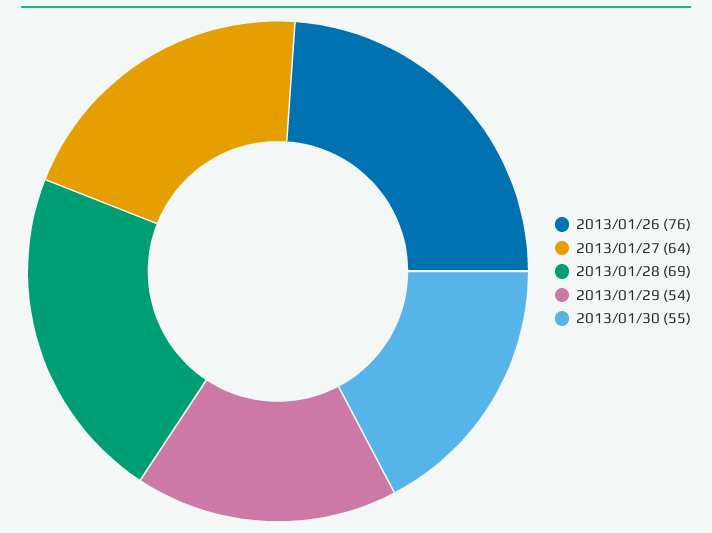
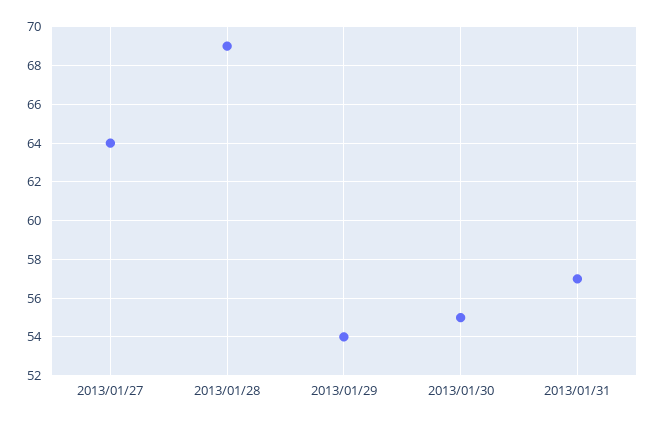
2013/01/26: 76 -> none
2013/01/31: none -> 57

